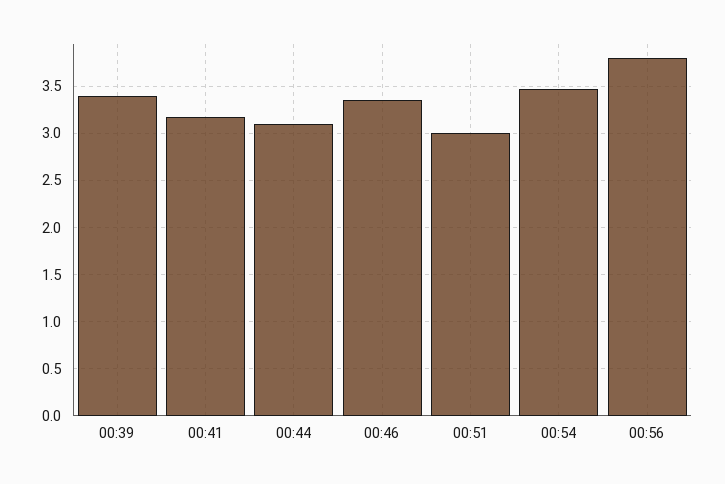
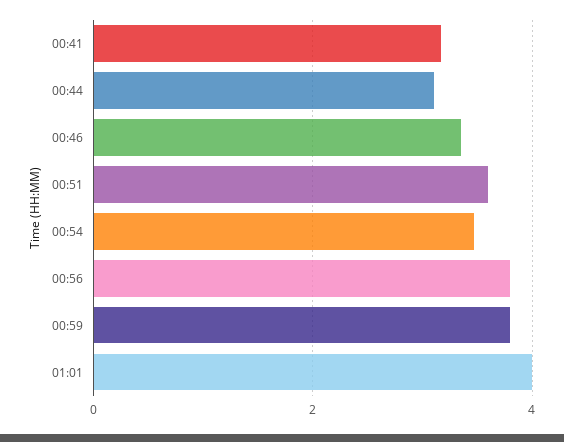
00:39: 3.4 -> none
00:51: 3 -> 3.6
00:59: none -> 3.8
01:01: none -> 4

